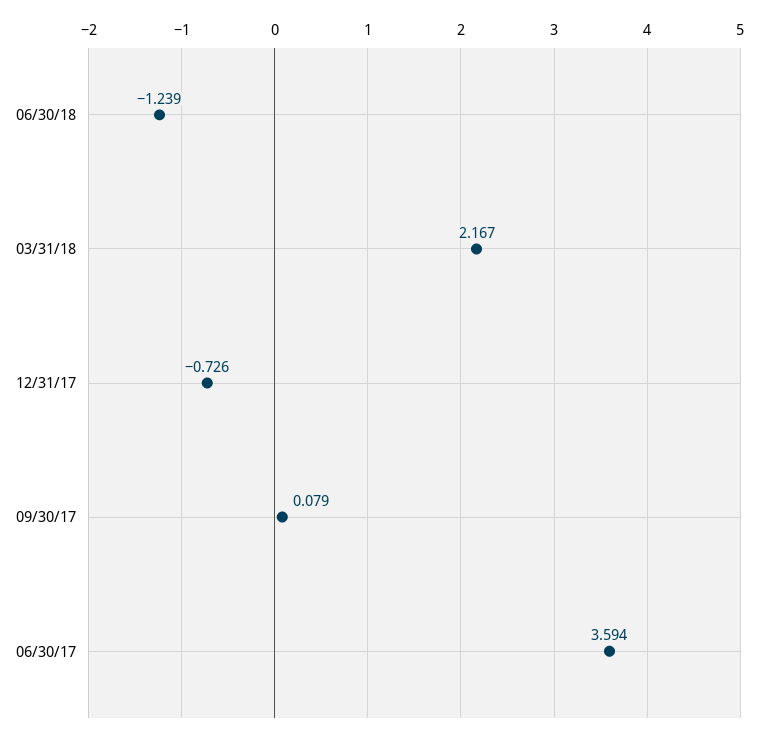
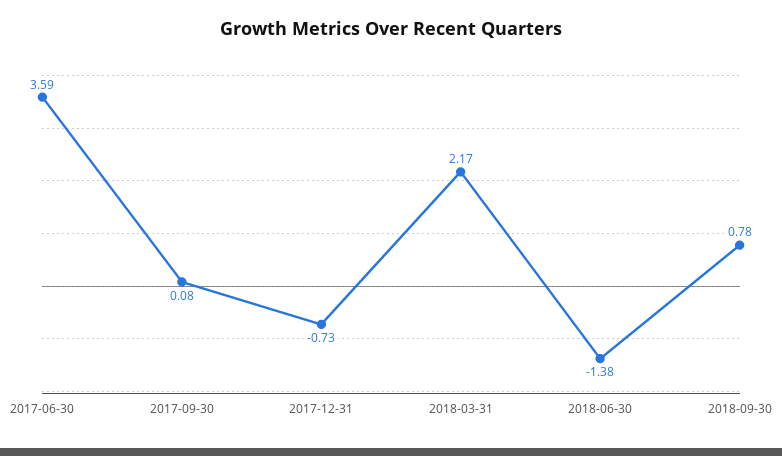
06/30/18: -1.239 -> -1.38
2018-09-30: none -> 0.78

